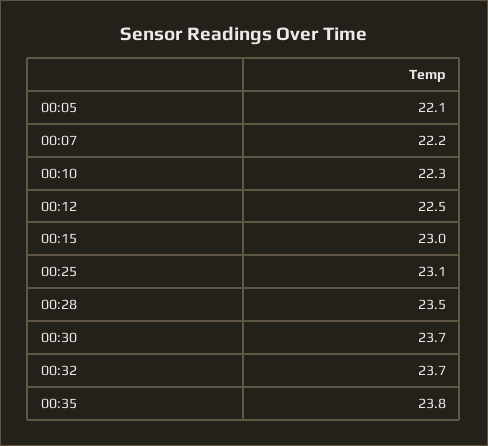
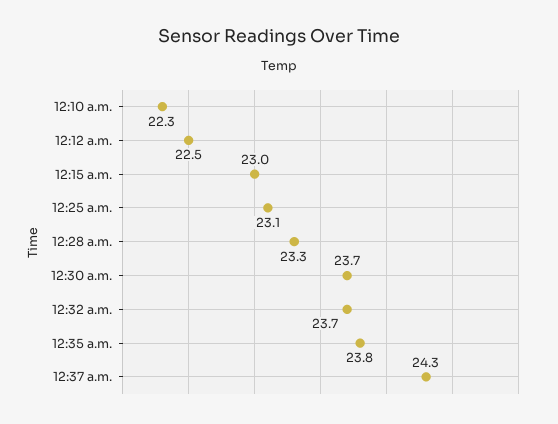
00:05: 22.1 -> none
00:07: 22.2 -> none
00:28: 23.5 -> 23.3
12:37 a.m.: none -> 24.3

